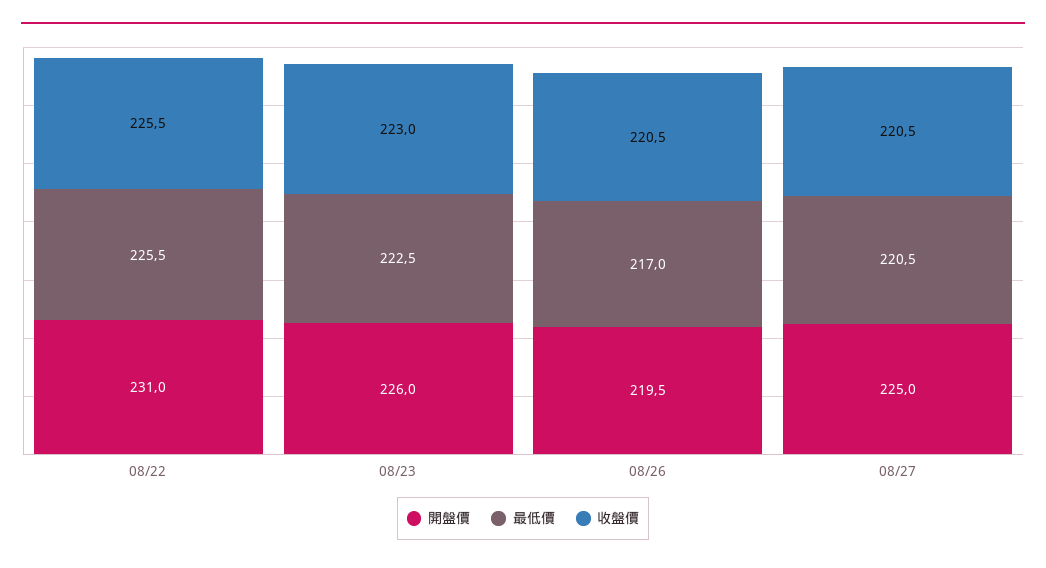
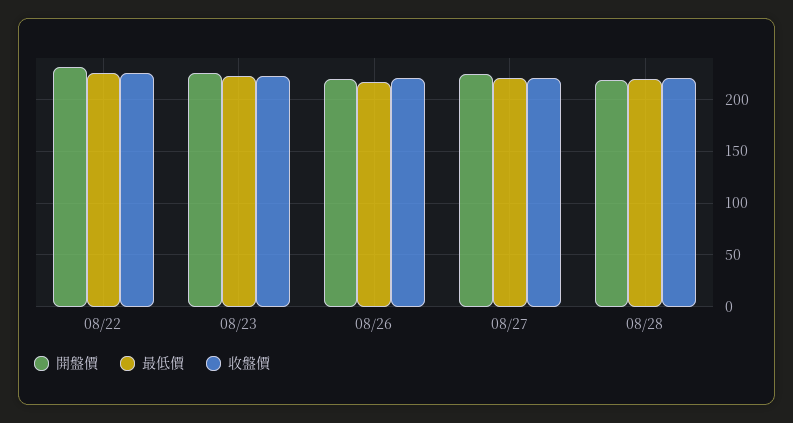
開盤價, 08/28: none -> 220
最低價, 08/28: none -> 220
收盤價, 08/28: none -> 220

